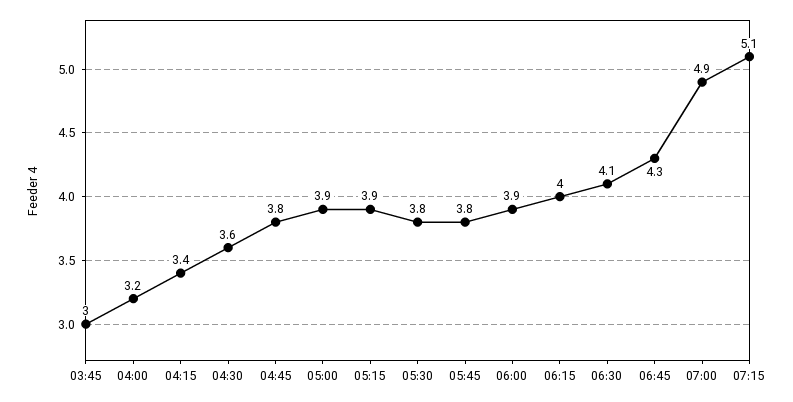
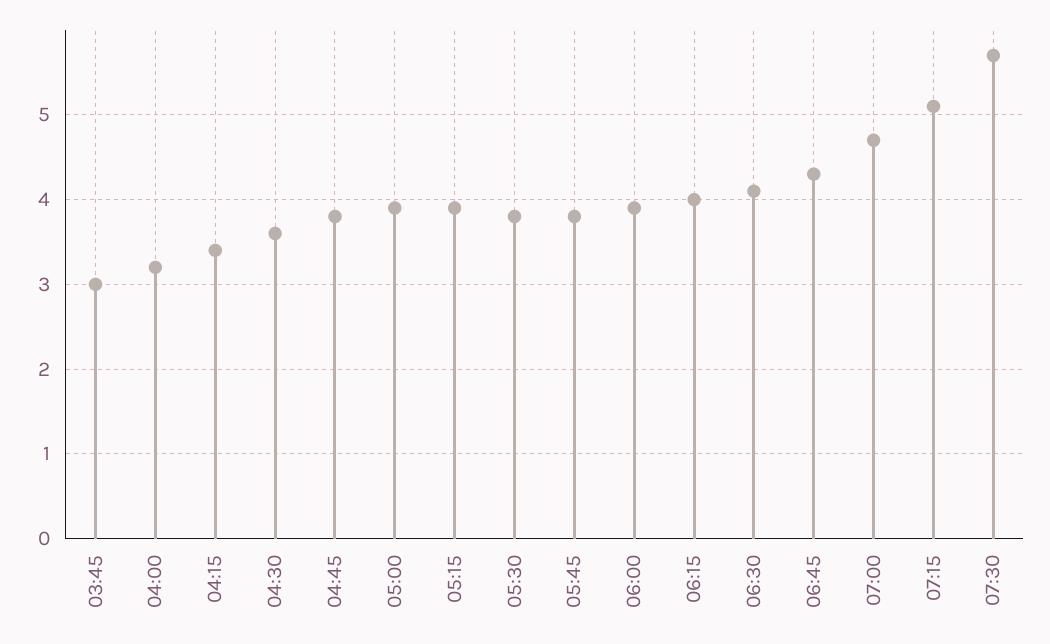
07:00: 4.9 -> 4.7
07:30: none -> 5.7

